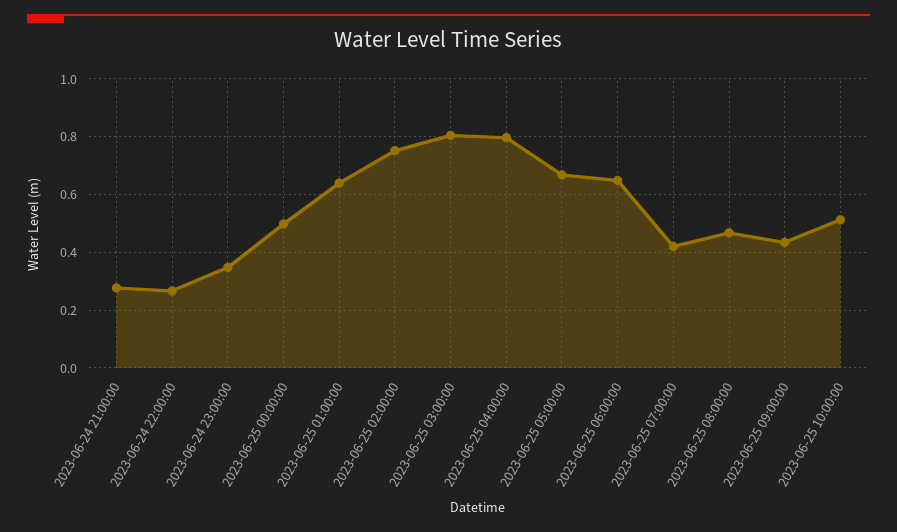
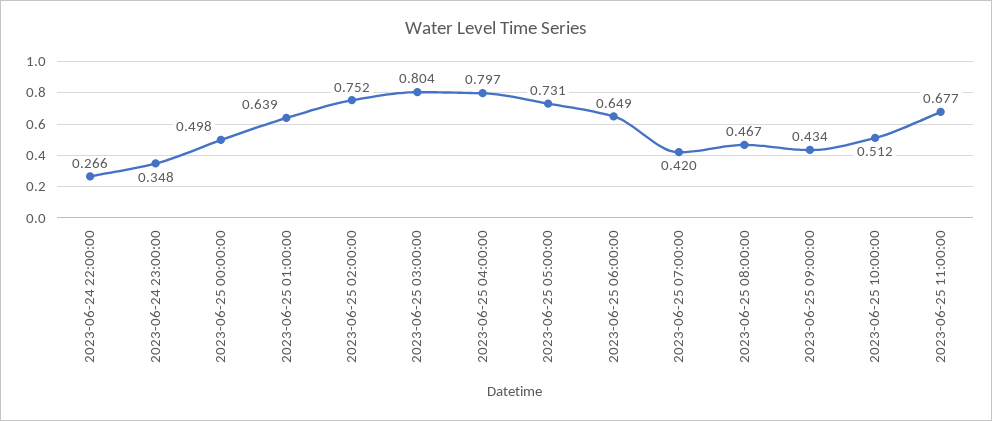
2023-06-24 21:00:00: 0.275 -> none
2023-06-25 05:00:00: 0.675 -> 0.731
2023-06-25 11:00:00: none -> 0.677

